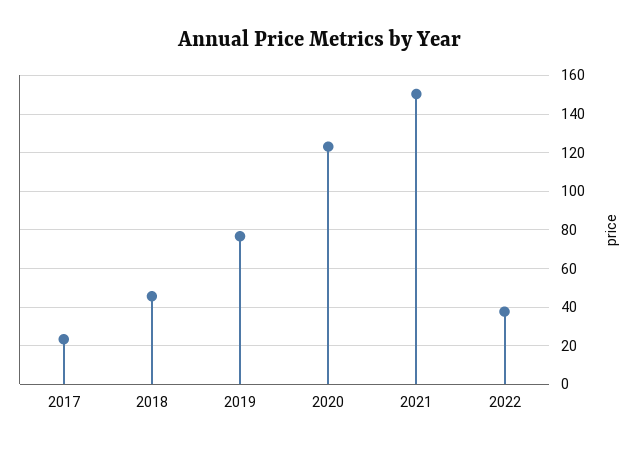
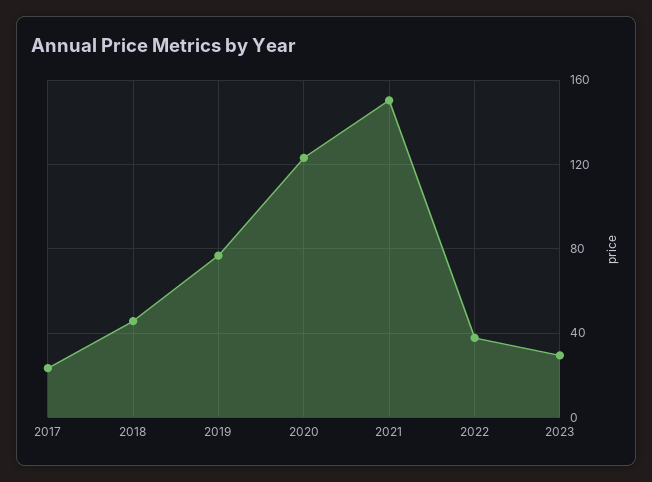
2023: none -> 30

